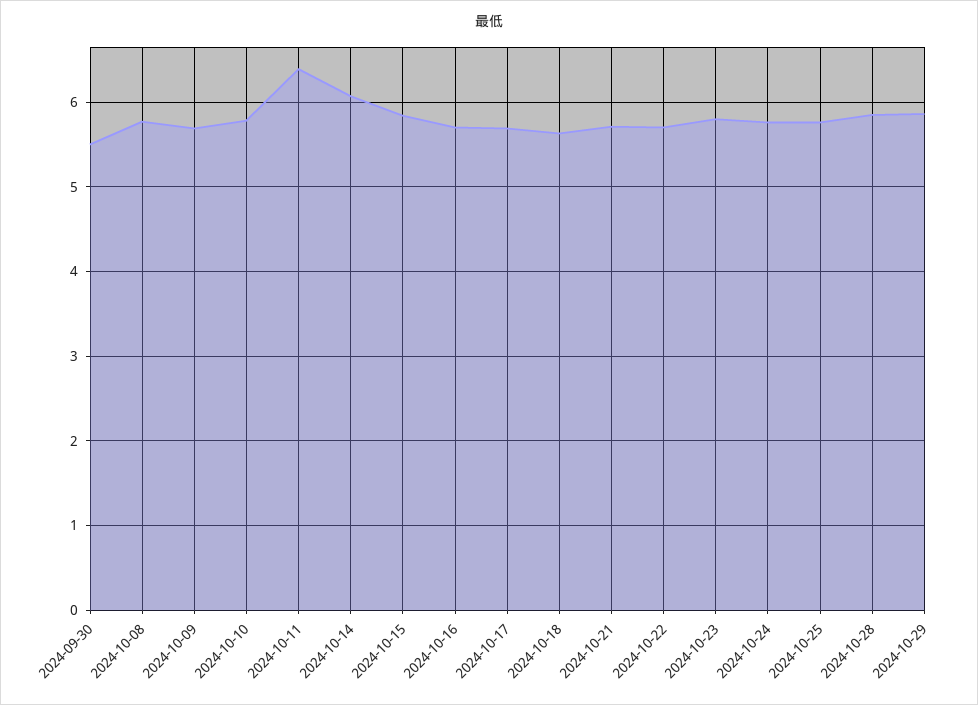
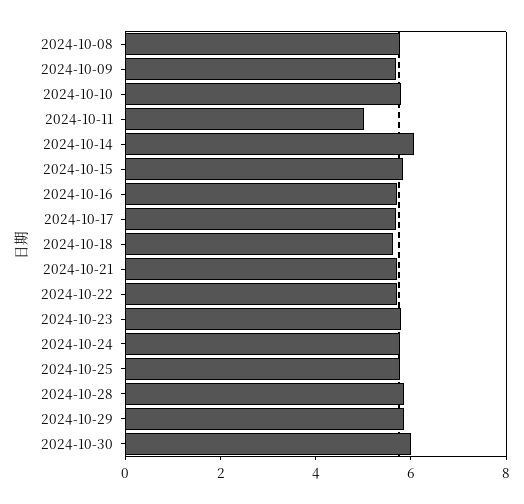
2024-09-30: 5.5 -> none
2024-10-11: 6.4 -> 5
2024-10-30: none -> 6

